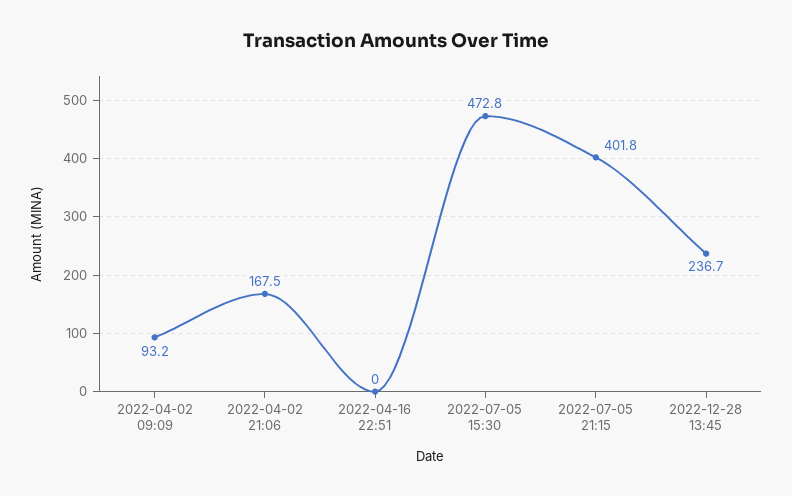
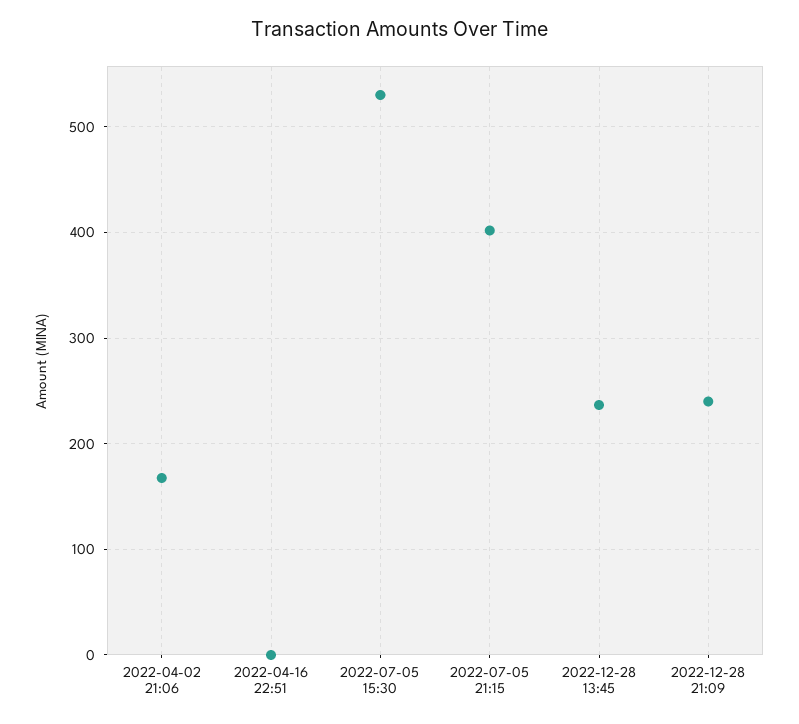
2022-04-02 09:09: 93.2 -> none
2022-07-05 15:30: 472.8 -> 530
2022-12-28 21:09: none -> 240

